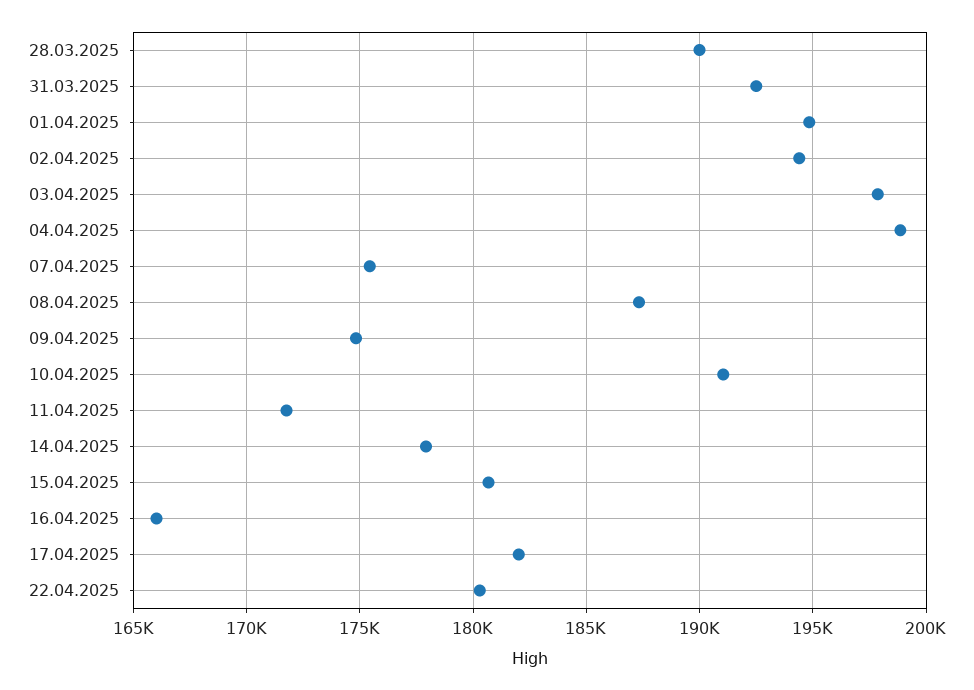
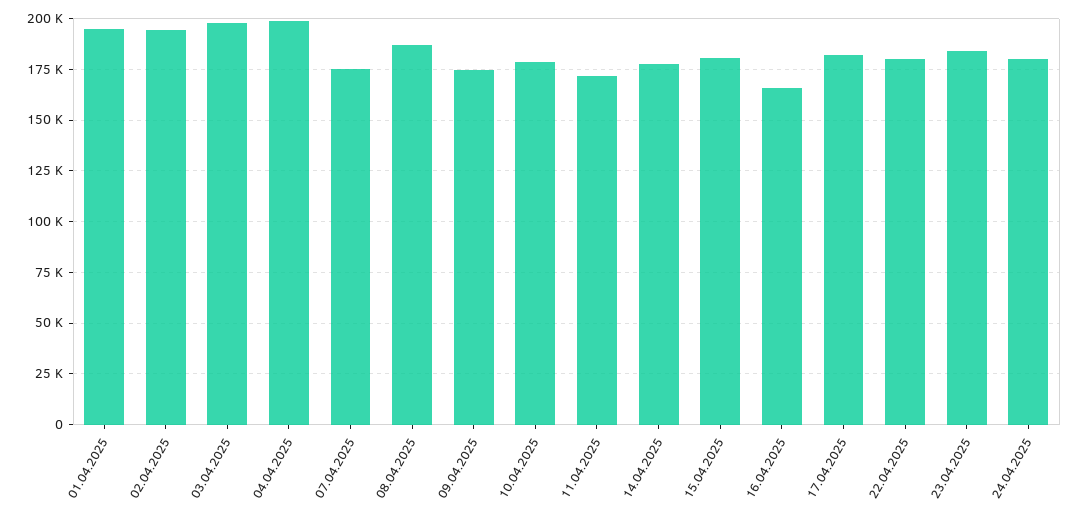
28.03.2025: 190000 -> none
31.03.2025: 192500 -> none
10.04.2025: 191000 -> 180000
23.04.2025: none -> 185000
24.04.2025: none -> 180000

